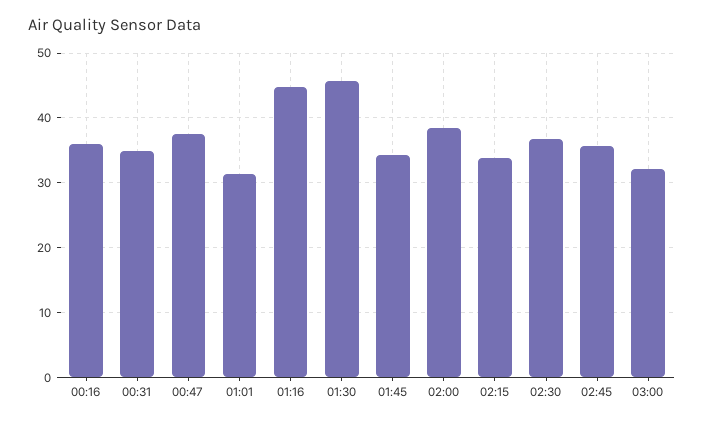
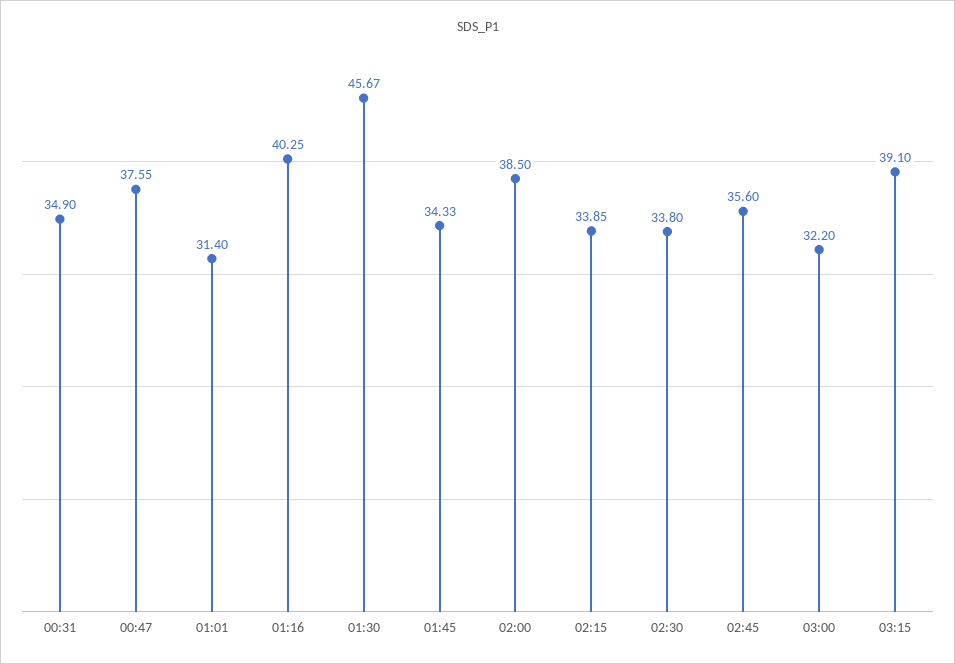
00:16: 36 -> none
01:16: 45 -> 40.25
02:30: 37 -> 33.8
03:15: none -> 39.1

